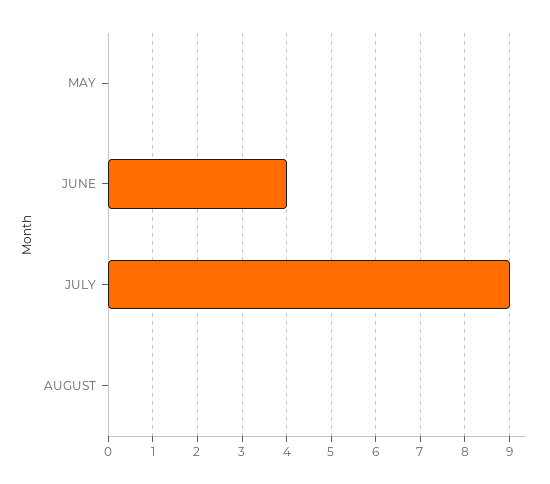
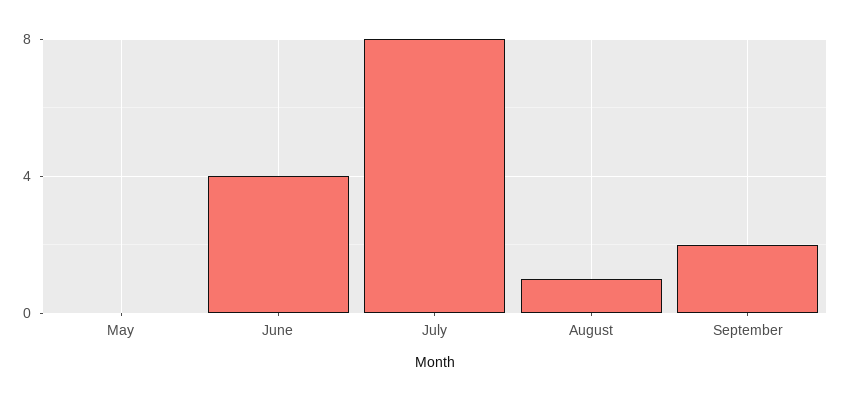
JULY: 9 -> 8
AUGUST: 0 -> 1
September: none -> 2

